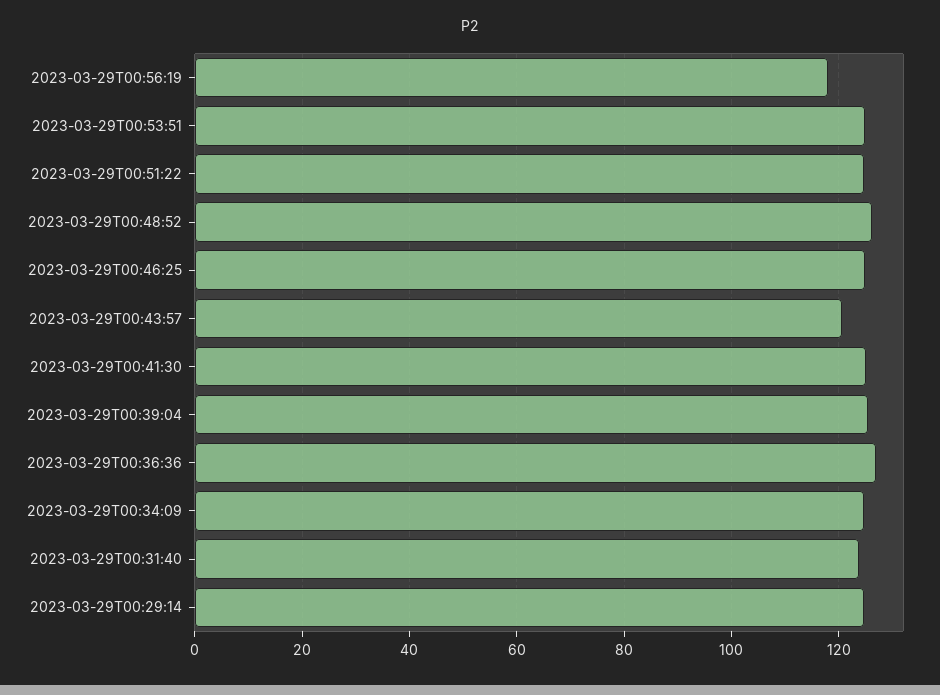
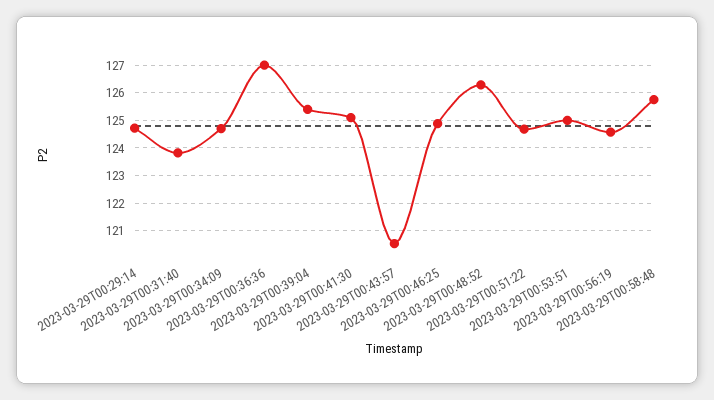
2023-03-29T00:56:19: 118 -> 124.5
2023-03-29T00:58:48: none -> 125.75

